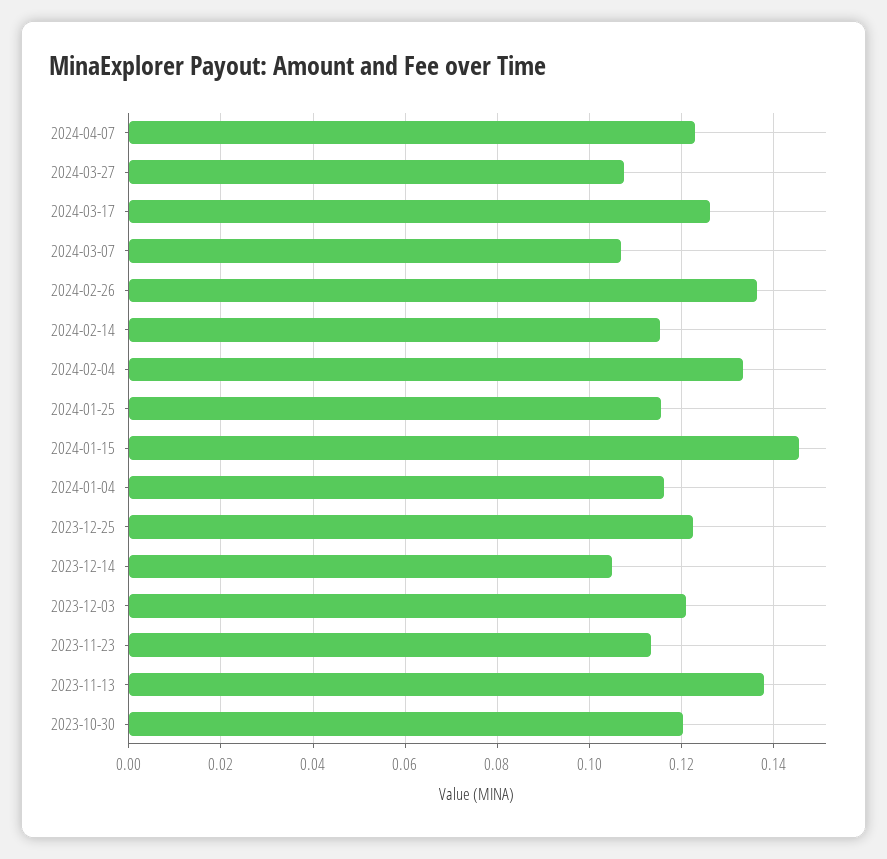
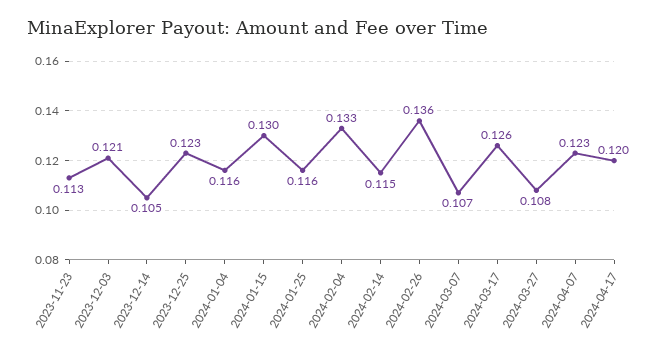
2024-01-15: 0.146 -> 0.13
2023-11-13: 0.138 -> none
2023-10-30: 0.12 -> none
2024-04-17: none -> 0.12

